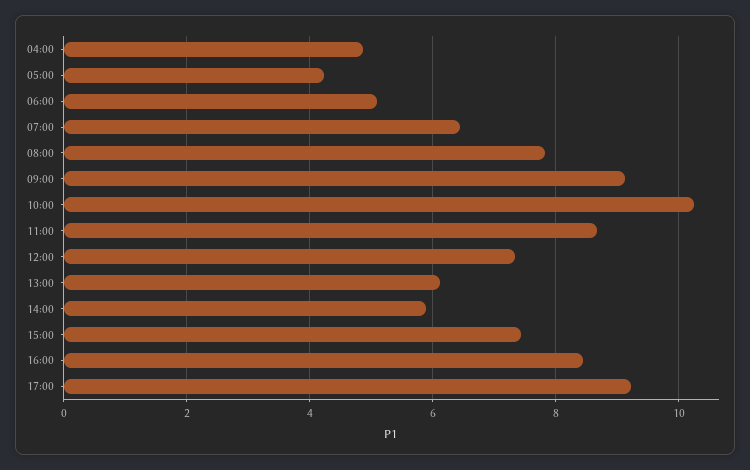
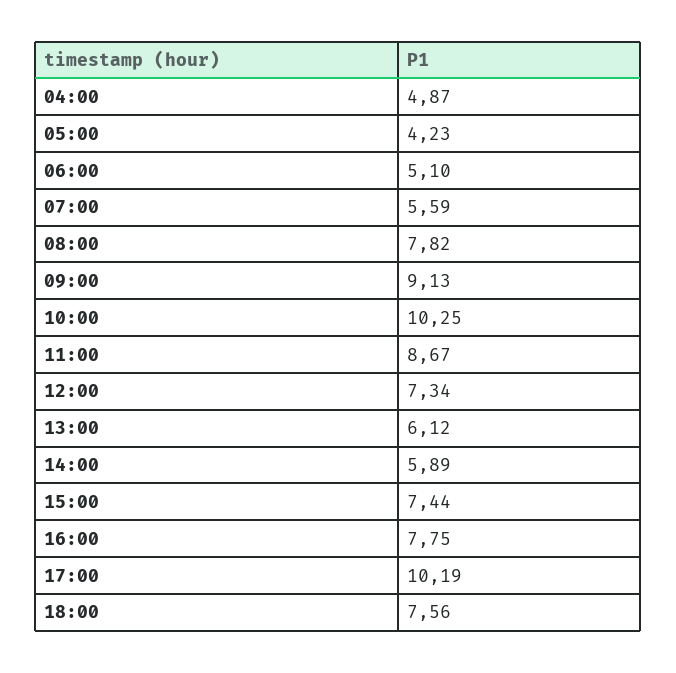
07:00: 6.4 -> 5.59
16:00: 8.4 -> 7.75
17:00: 9.2 -> 10.19
18:00: none -> 7.56

